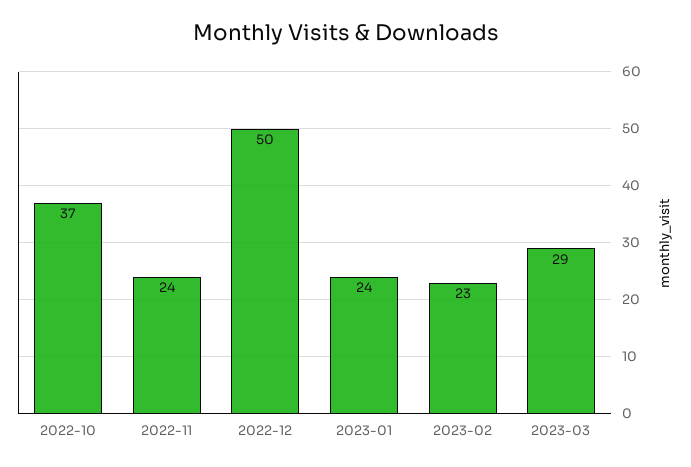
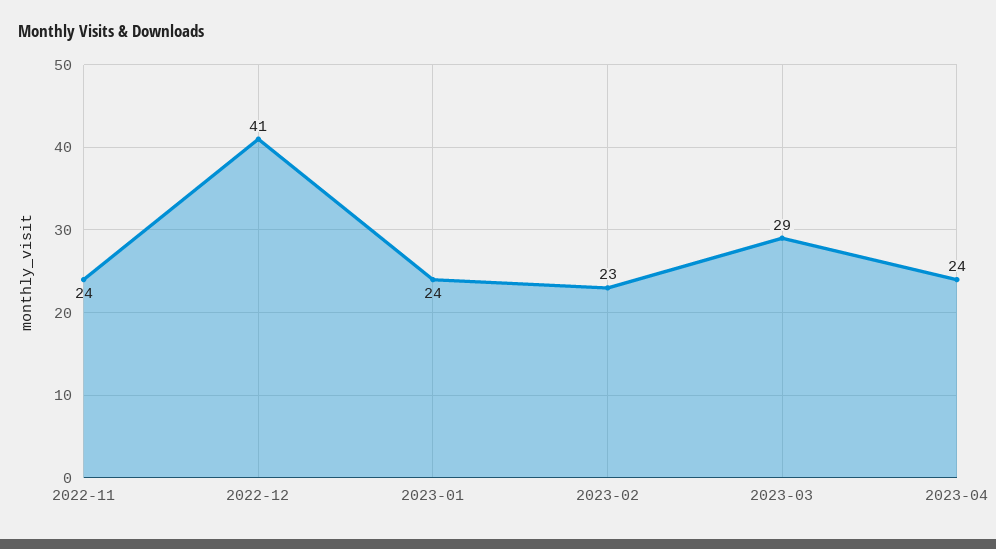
2022-10: 37 -> none
2022-12: 50 -> 41
2023-04: none -> 24

